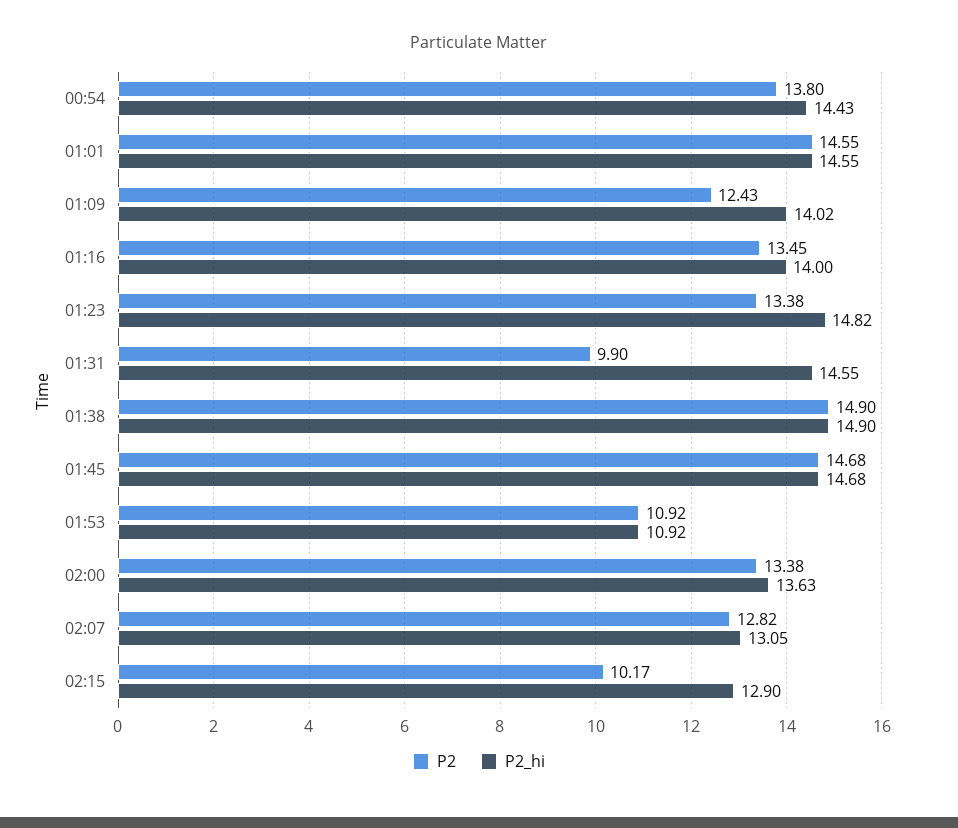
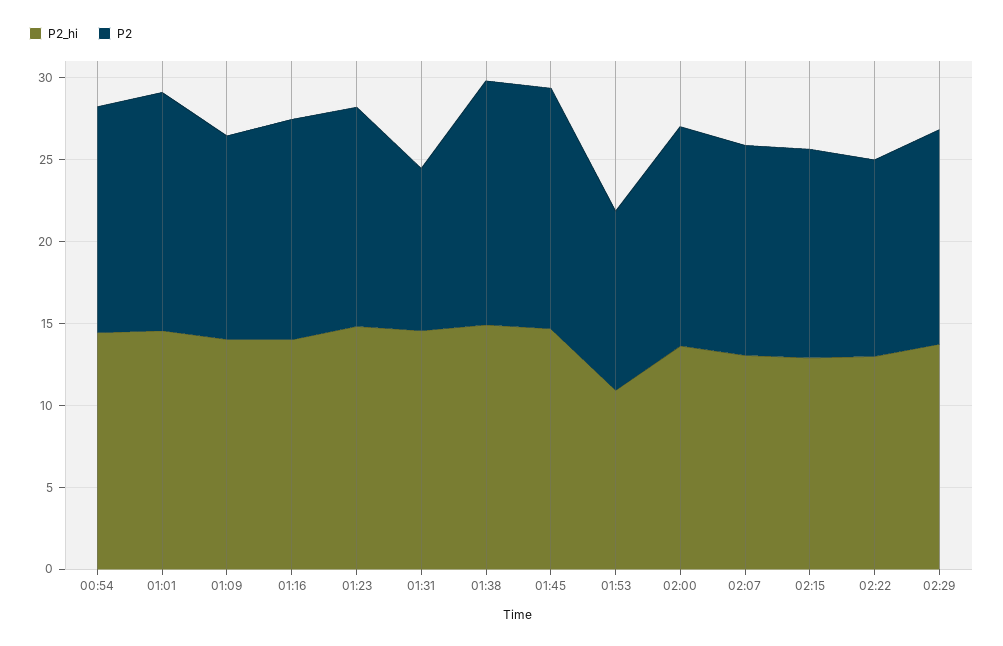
P2, 02:15: 10.17 -> 13
P2_hi, 02:22: none -> 13
P2, 02:22: none -> 12
P2_hi, 02:29: none -> 14
P2, 02:29: none -> 13

